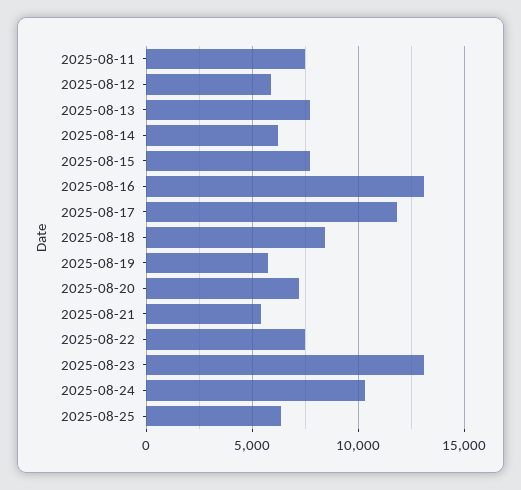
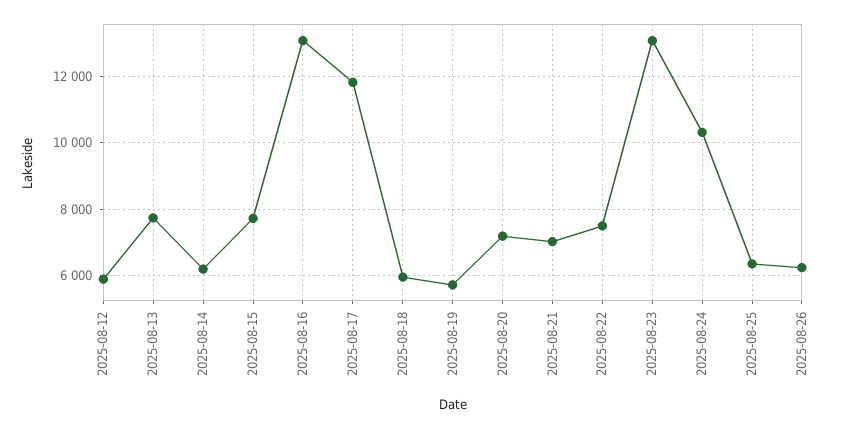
2025-08-11: 7500 -> none
2025-08-18: 8500 -> 6000
2025-08-21: 5500 -> 7000
2025-08-26: none -> 6200

